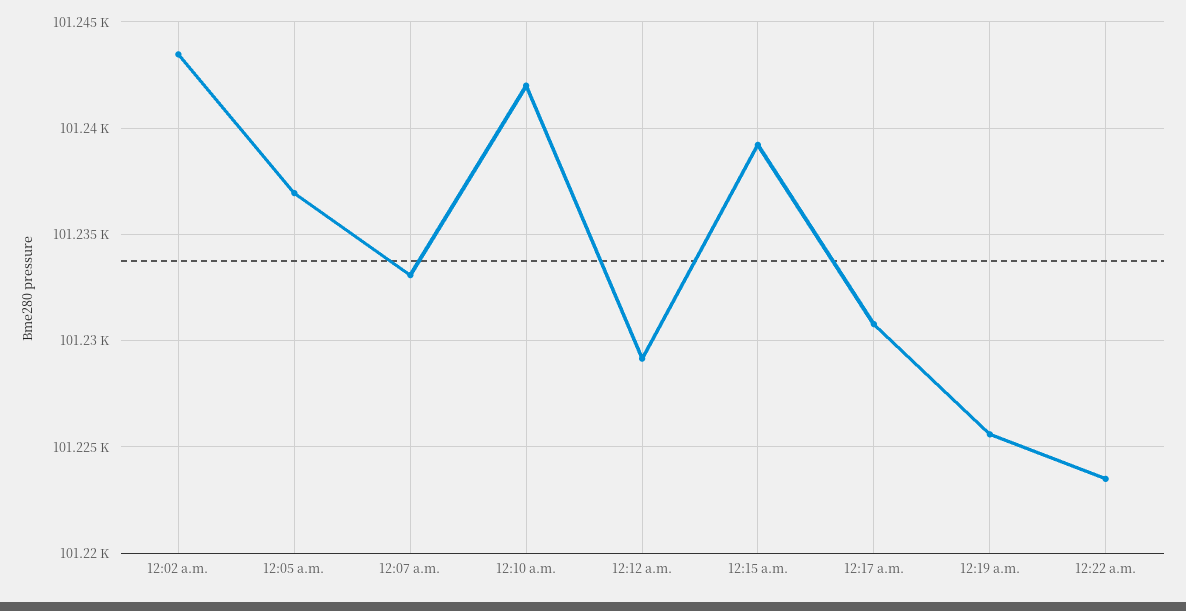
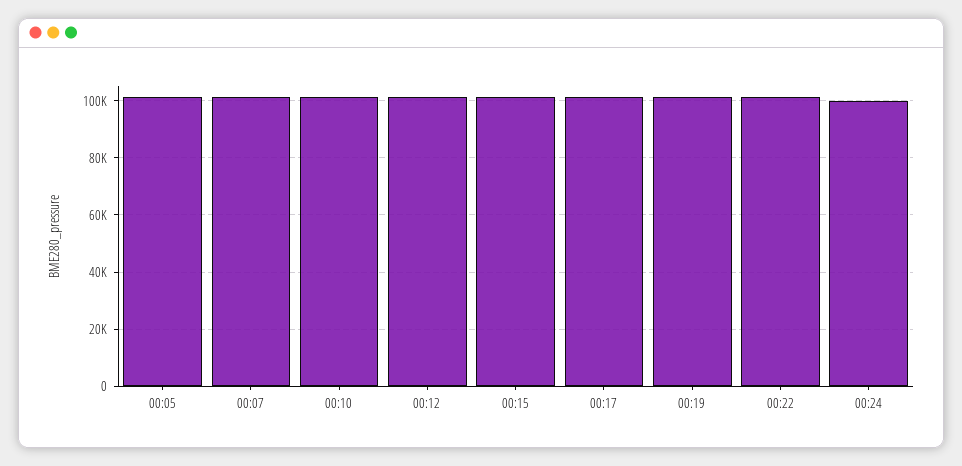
12:02 a.m.: 101243.5 -> none
00:24: none -> 100000

